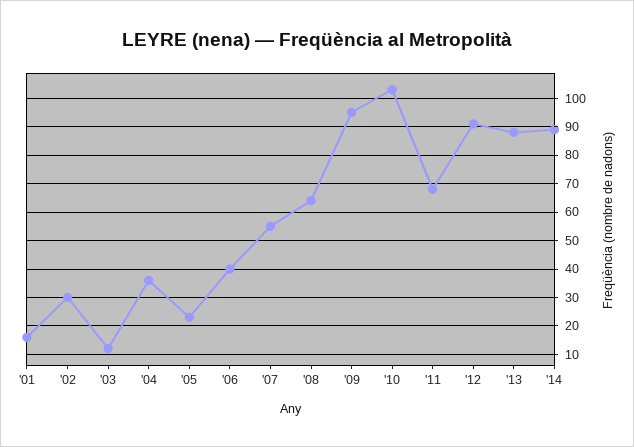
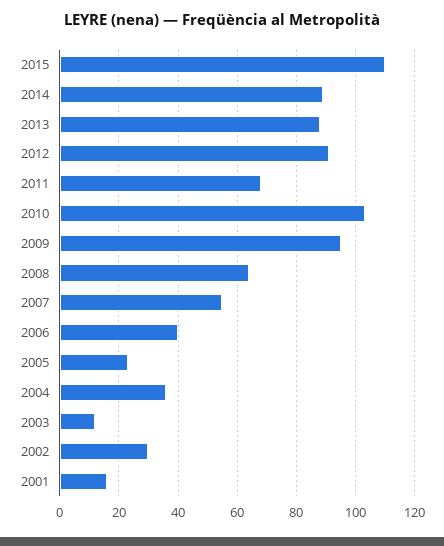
2015: none -> 110

